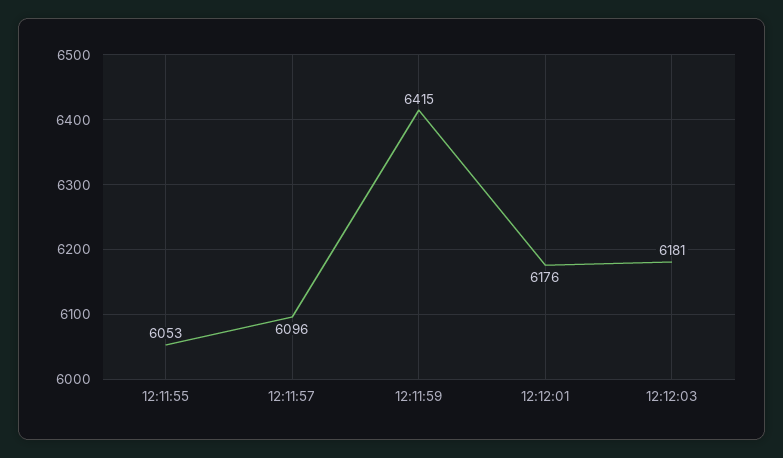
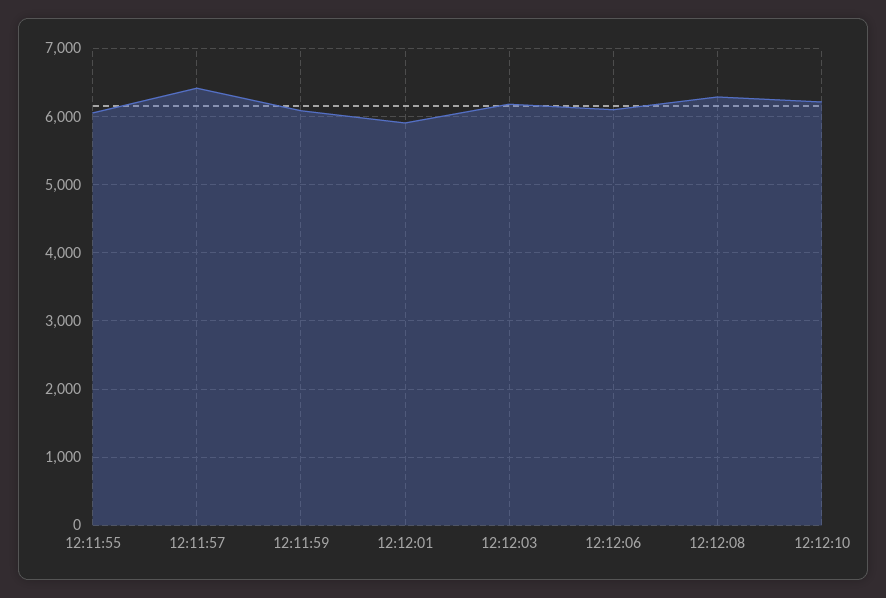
12:11:57: 6096 -> 6400
12:11:59: 6415 -> 6100
12:12:01: 6176 -> 5900
12:12:06: none -> 6100
12:12:08: none -> 6300
12:12:10: none -> 6200

